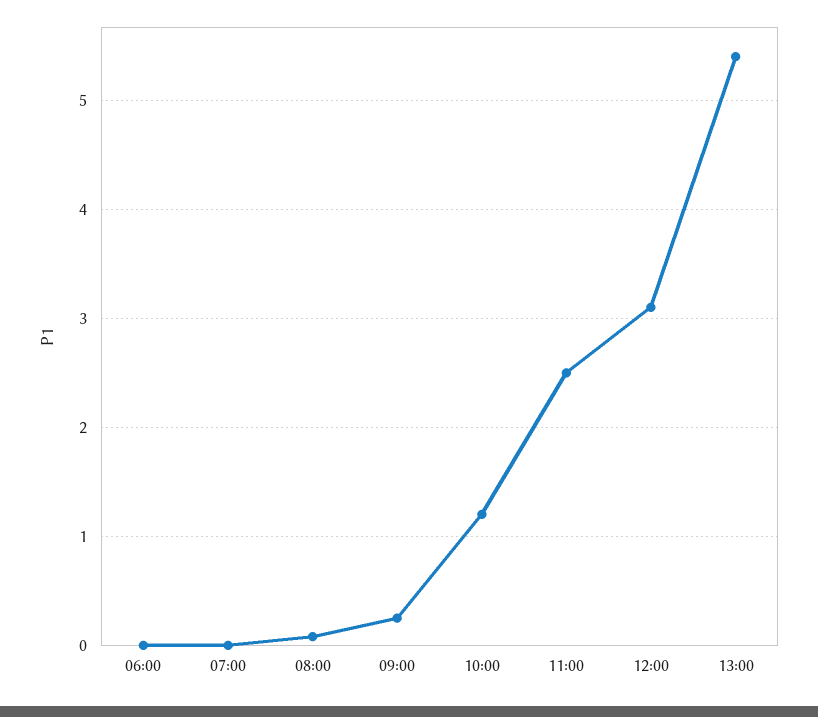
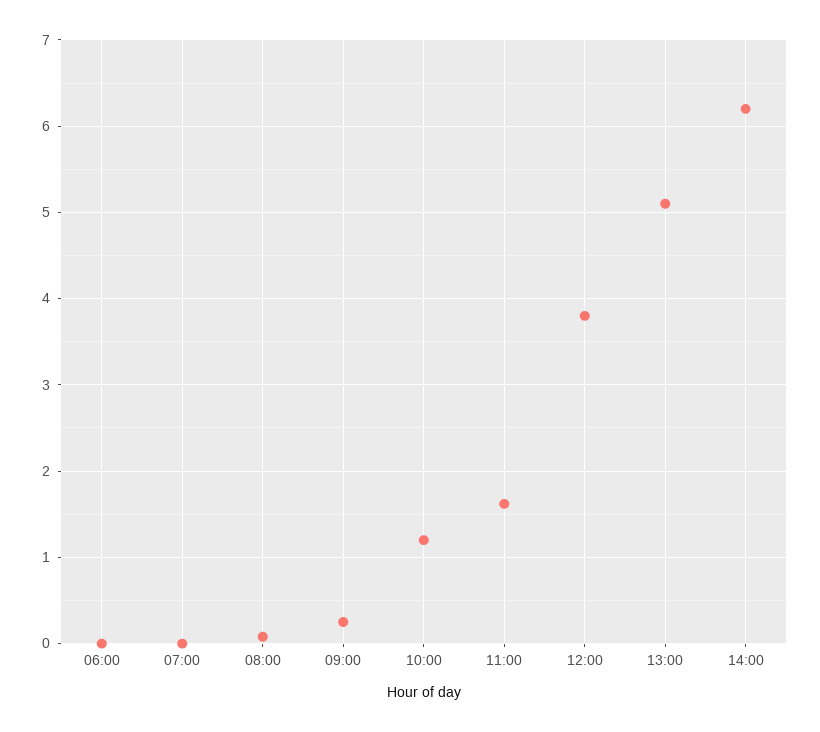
11:00: 2.5 -> 1.6
12:00: 3.1 -> 3.8
13:00: 5.4 -> 5.1
14:00: none -> 6.2

